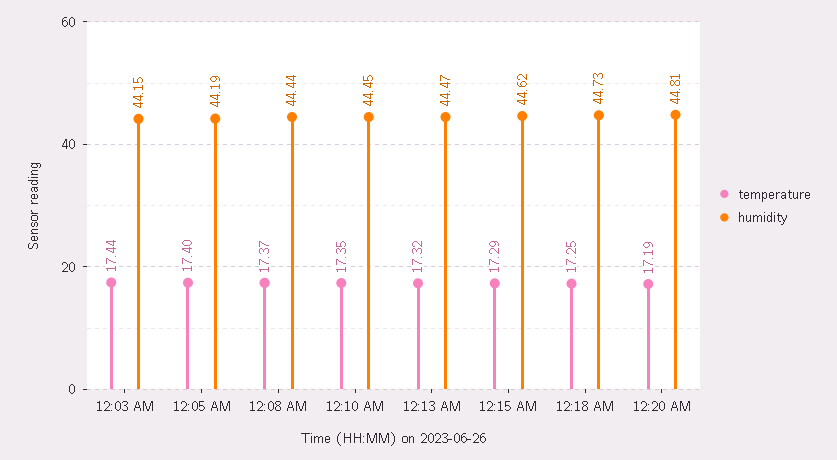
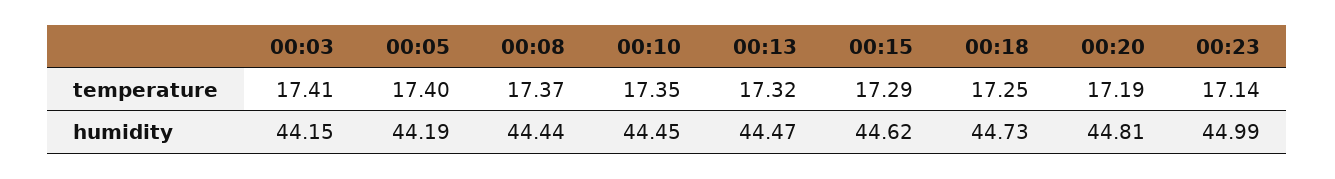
temperature, 12:03 AM: 17.44 -> 17.41
temperature, 00:23: none -> 17.14
humidity, 00:23: none -> 44.99

